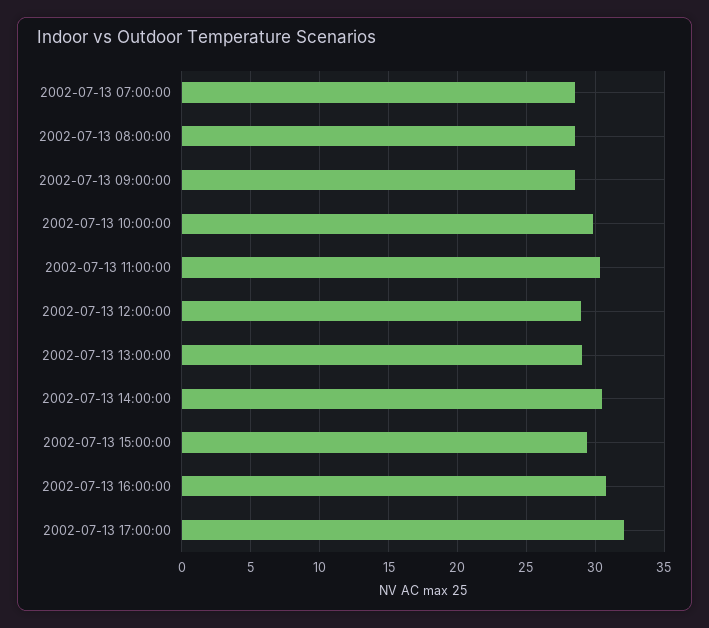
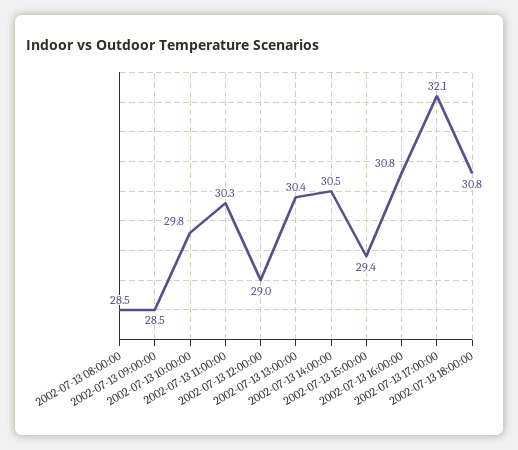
2002-07-13 07:00:00: 28.5 -> none
2002-07-13 13:00:00: 29 -> 30.4
2002-07-13 18:00:00: none -> 30.8

